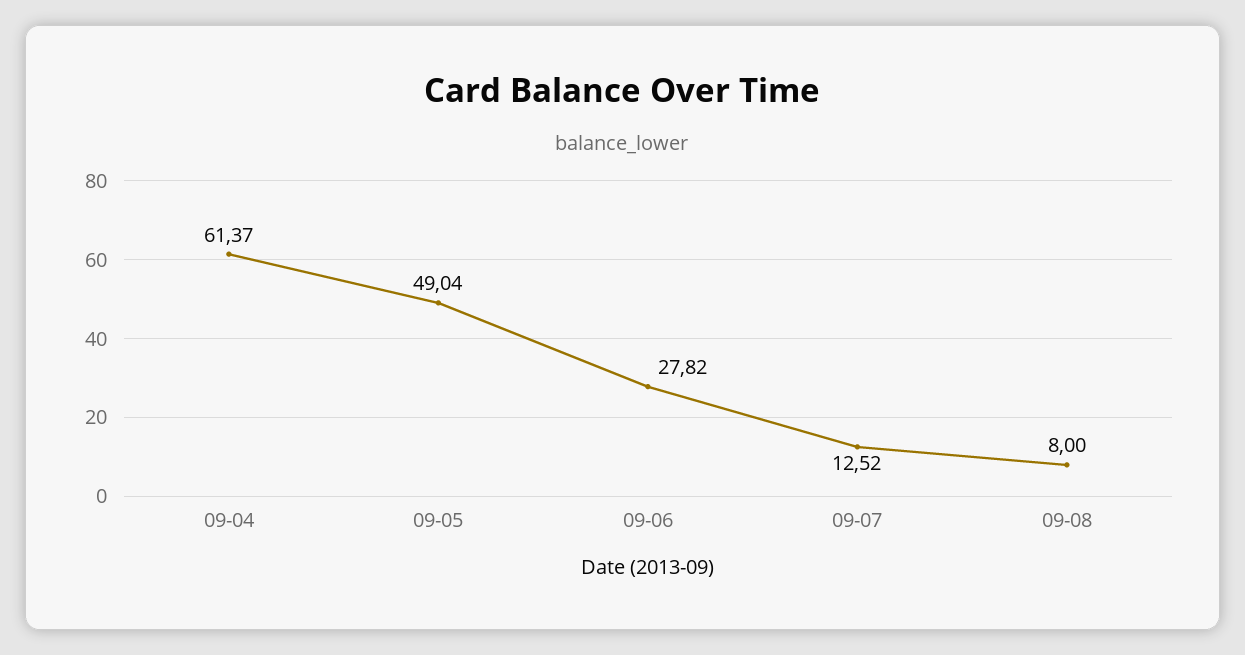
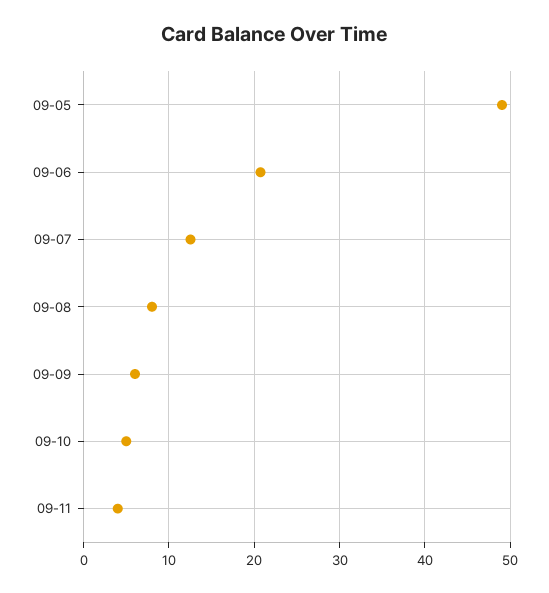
09-04: 61.37 -> none
09-06: 27.82 -> 21
09-09: none -> 6
09-10: none -> 5
09-11: none -> 4

